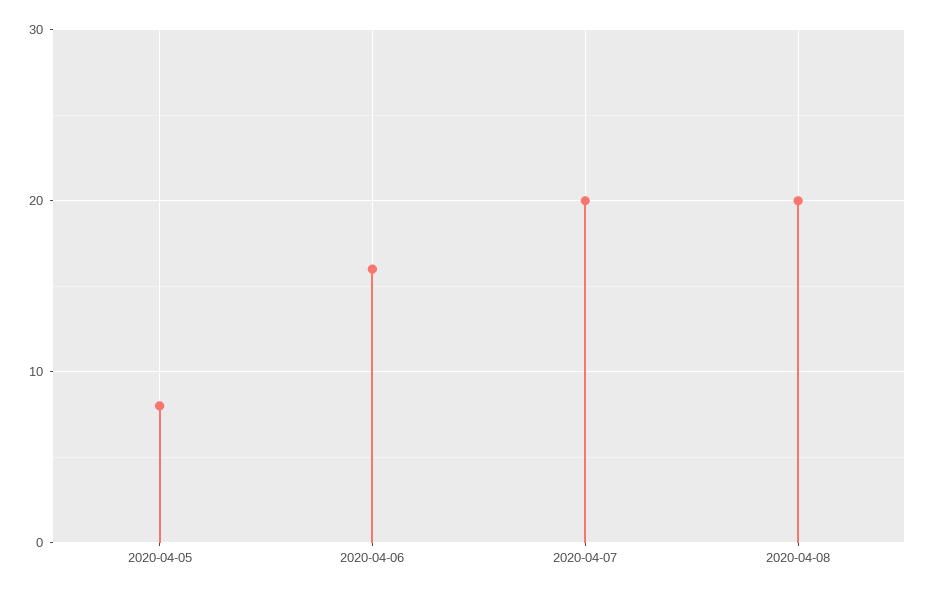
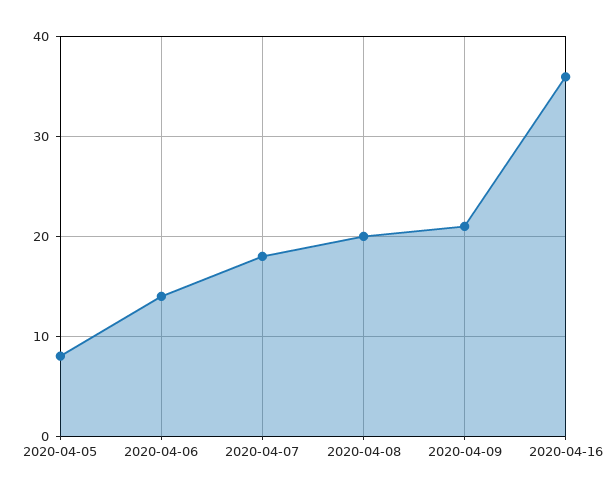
2020-04-06: 16 -> 14
2020-04-07: 20 -> 18
2020-04-09: none -> 21
2020-04-16: none -> 36

